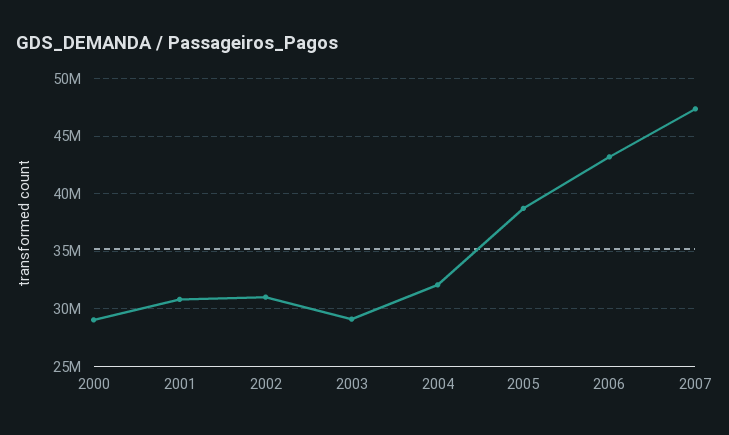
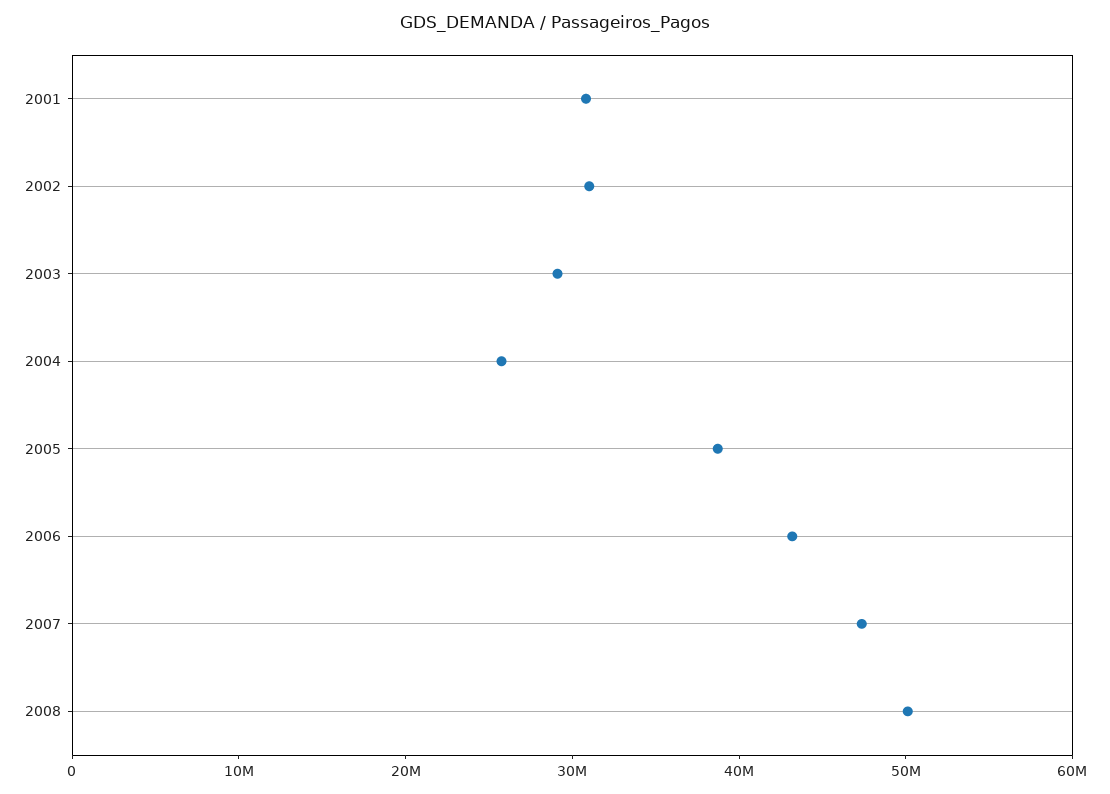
2000: 29000000 -> none
2004: 32000000 -> 26000000
2008: none -> 50000000

